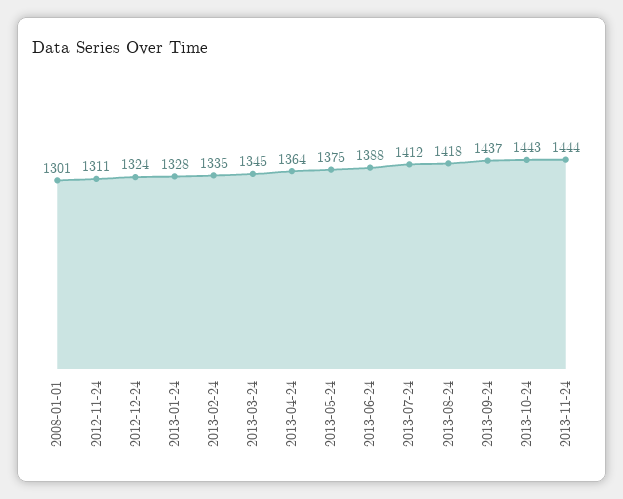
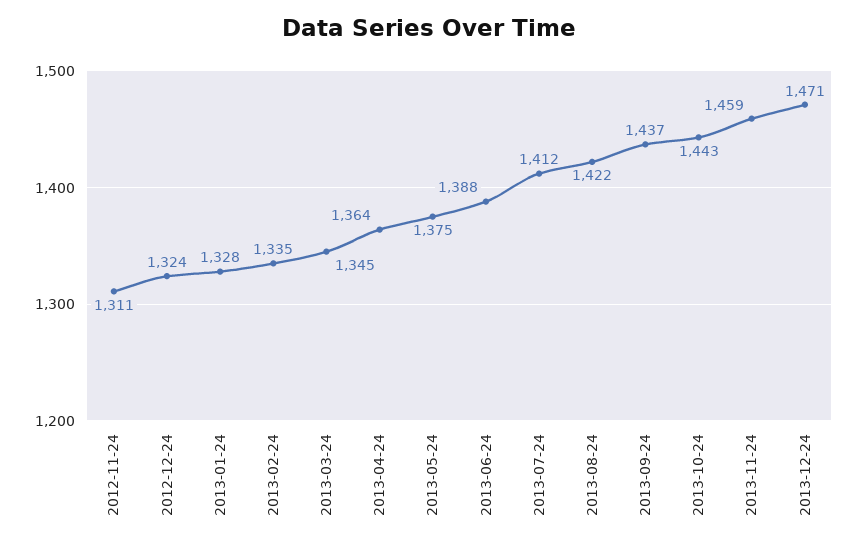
2008-01-01: 1301 -> none
2013-08-24: 1418 -> 1422
2013-11-24: 1444 -> 1459
2013-12-24: none -> 1471

